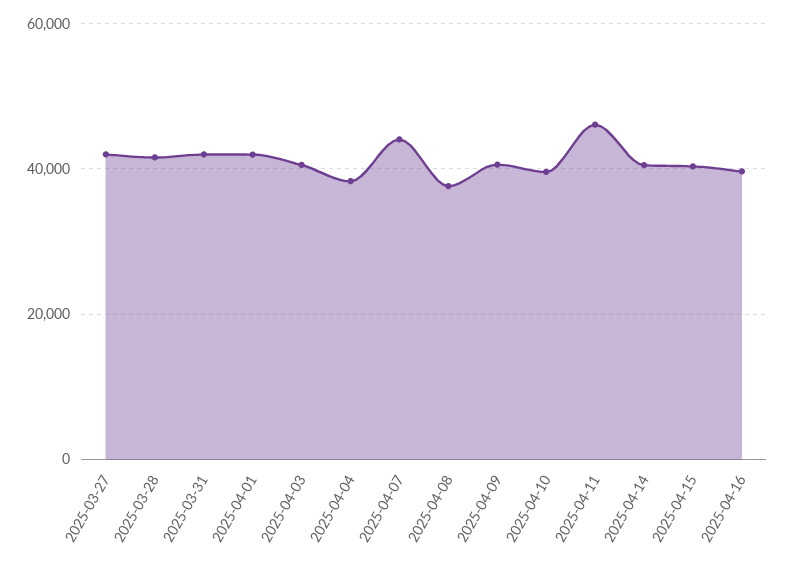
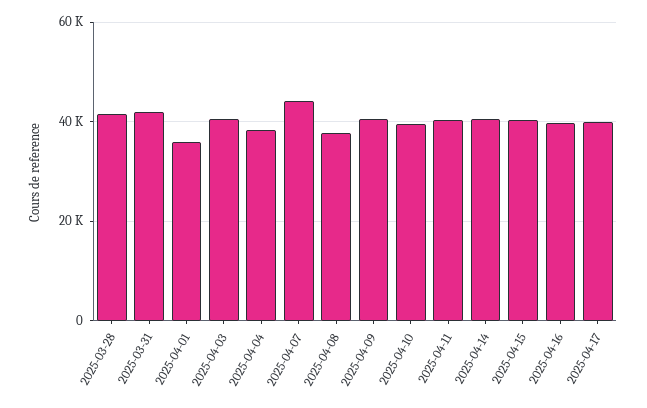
2025-03-27: 42000 -> none
2025-04-01: 42000 -> 36000
2025-04-11: 46000 -> 40000
2025-04-17: none -> 40000

